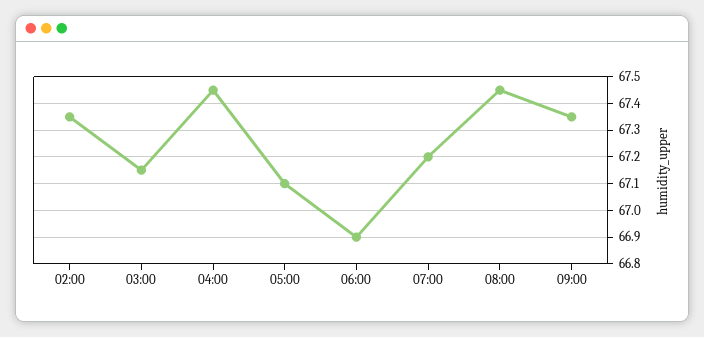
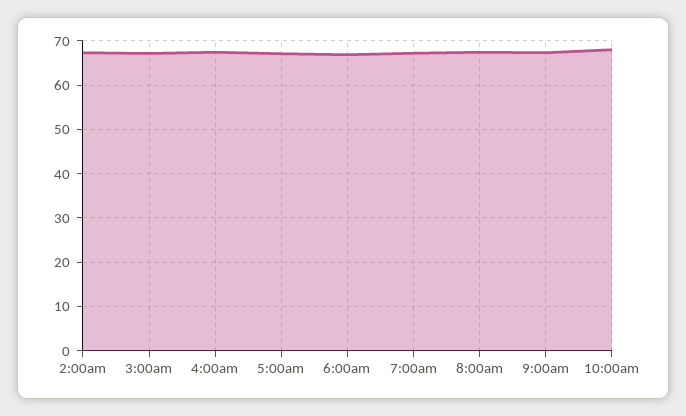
10:00am: none -> 68

